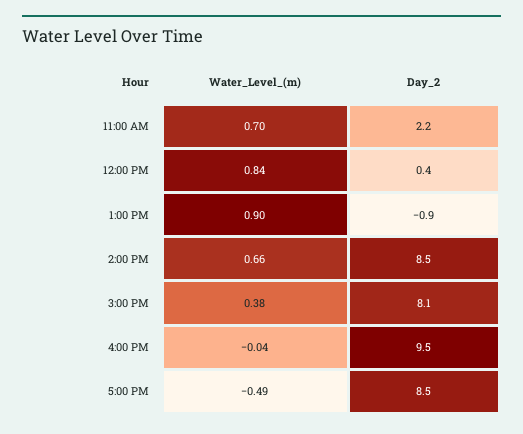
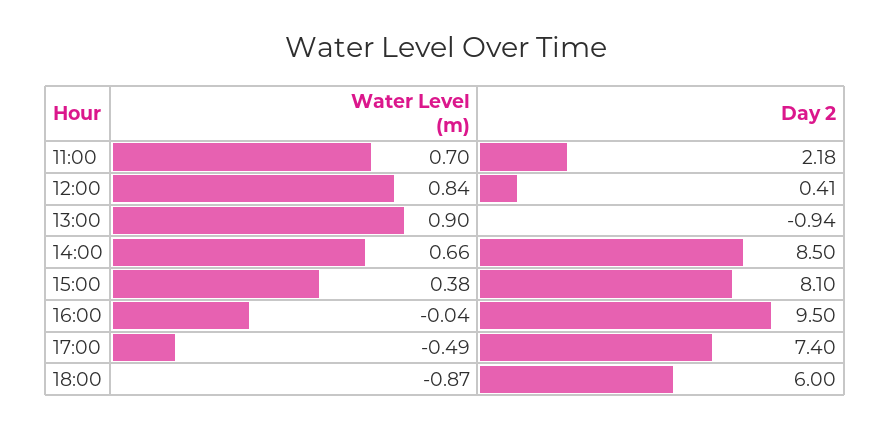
Day_2, 5:00 PM: 8.5 -> 7.4
Water_Level_(m), 18:00: none -> -0.87
Day_2, 18:00: none -> 6

